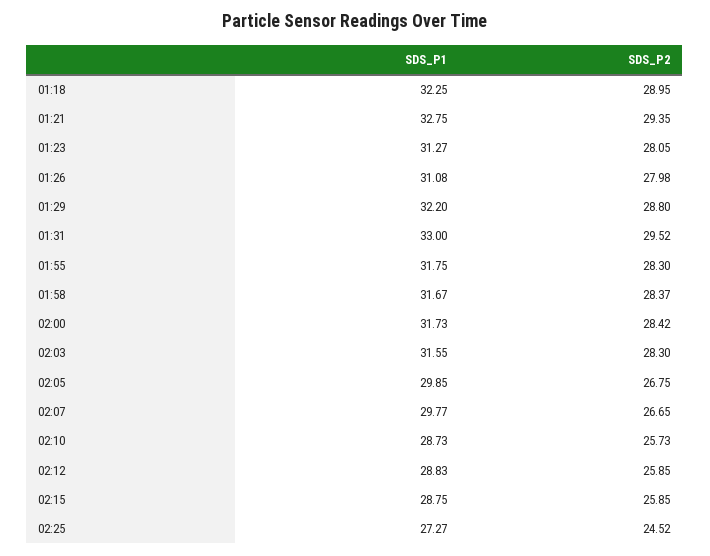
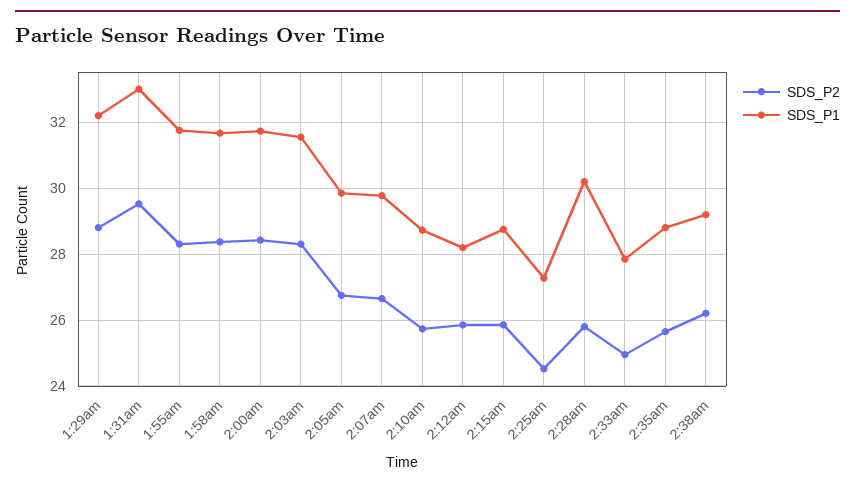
SDS_P1, 01:18: 32.25 -> none
SDS_P2, 01:18: 28.95 -> none
SDS_P1, 01:21: 32.75 -> none
SDS_P2, 01:21: 29.35 -> none
SDS_P1, 01:23: 31.27 -> none
SDS_P2, 01:23: 28.05 -> none
SDS_P1, 01:26: 31.08 -> none
SDS_P2, 01:26: 27.98 -> none
SDS_P1, 02:12: 28.83 -> 28.2
SDS_P2, 2:28am: none -> 25.8
SDS_P1, 2:28am: none -> 30.2
SDS_P2, 2:33am: none -> 25
SDS_P1, 2:33am: none -> 27.8
SDS_P2, 2:35am: none -> 25.6
SDS_P1, 2:35am: none -> 28.8
SDS_P2, 2:38am: none -> 26.2
SDS_P1, 2:38am: none -> 29.2

